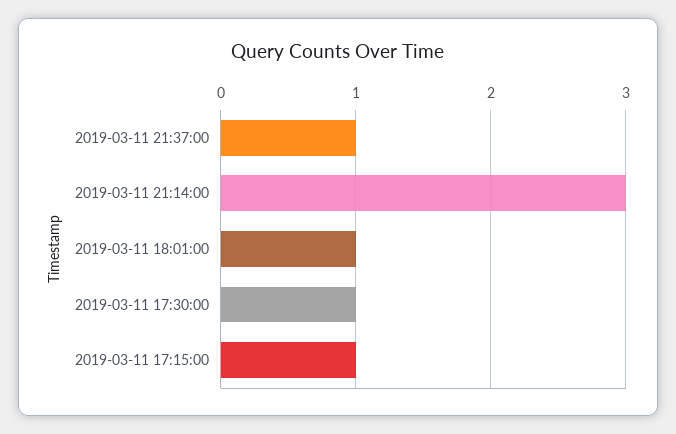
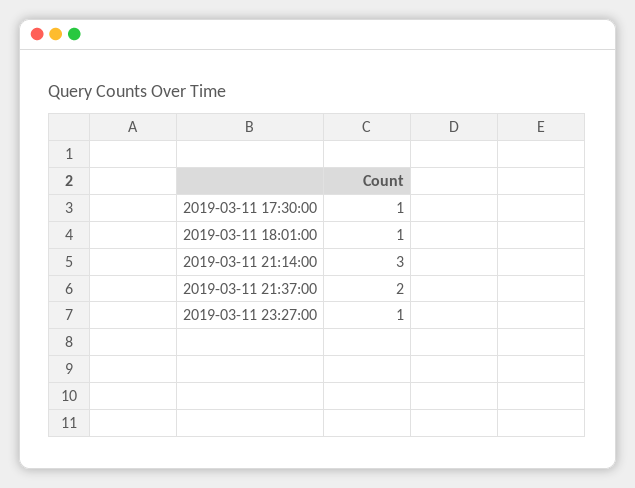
2019-03-11 21:37:00: 1 -> 2
2019-03-11 17:15:00: 1 -> none
2019-03-11 23:27:00: none -> 1

